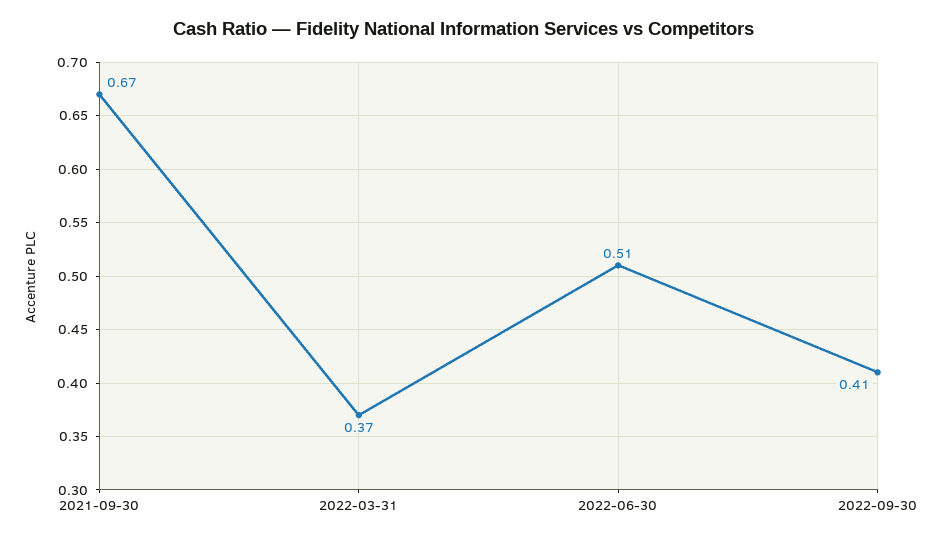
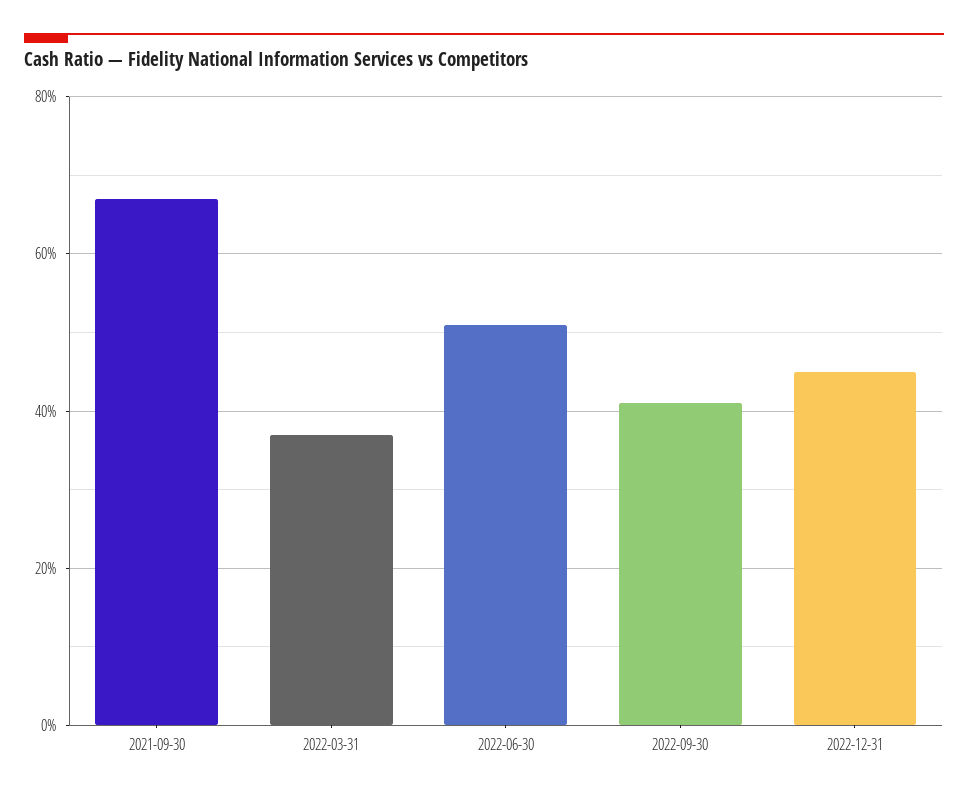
2022-12-31: none -> 0.45

